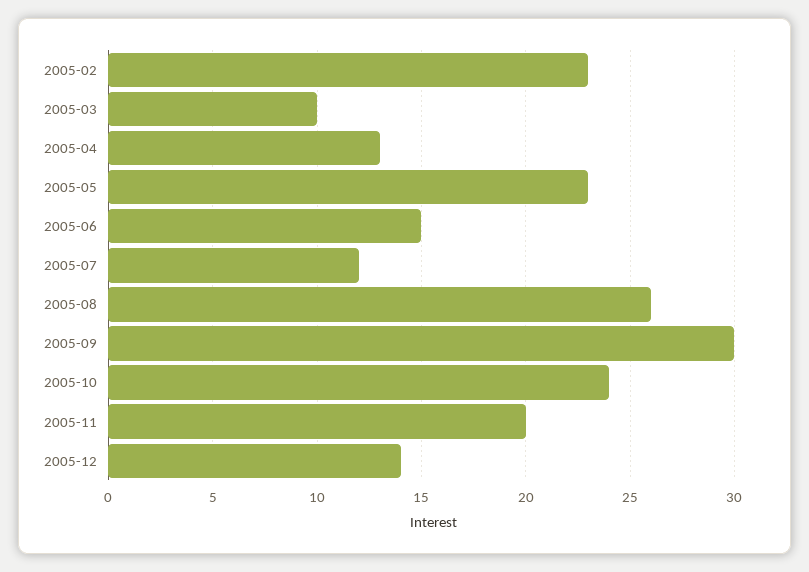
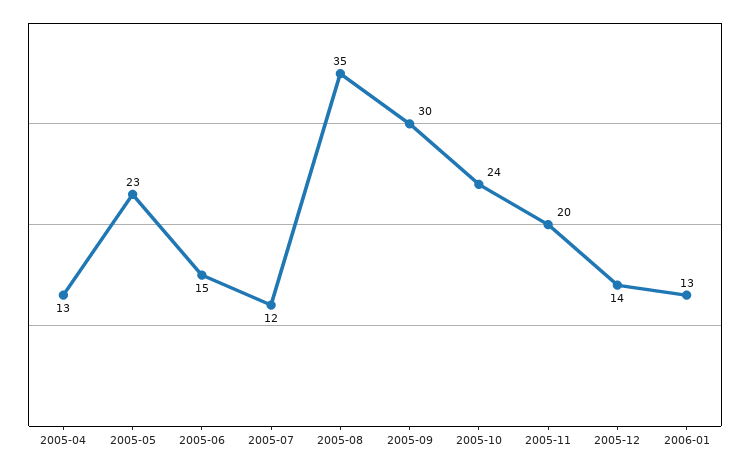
2005-02: 23 -> none
2005-03: 10 -> none
2005-08: 26 -> 35
2006-01: none -> 13

